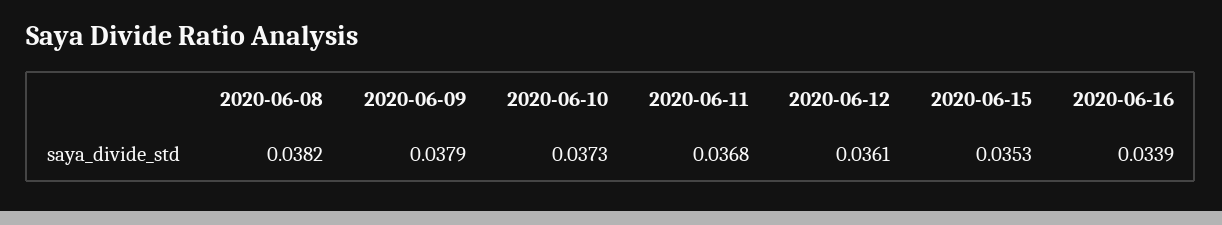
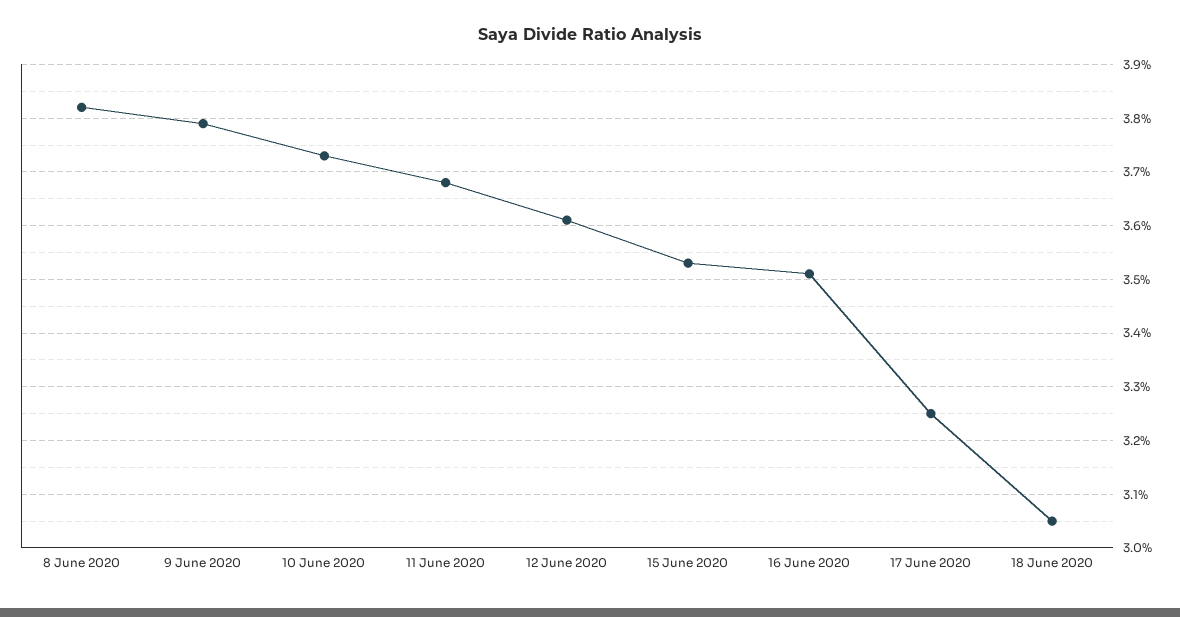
2020-06-16: 0.0339 -> 0.035
17 June 2020: none -> 0.0325
18 June 2020: none -> 0.0305

